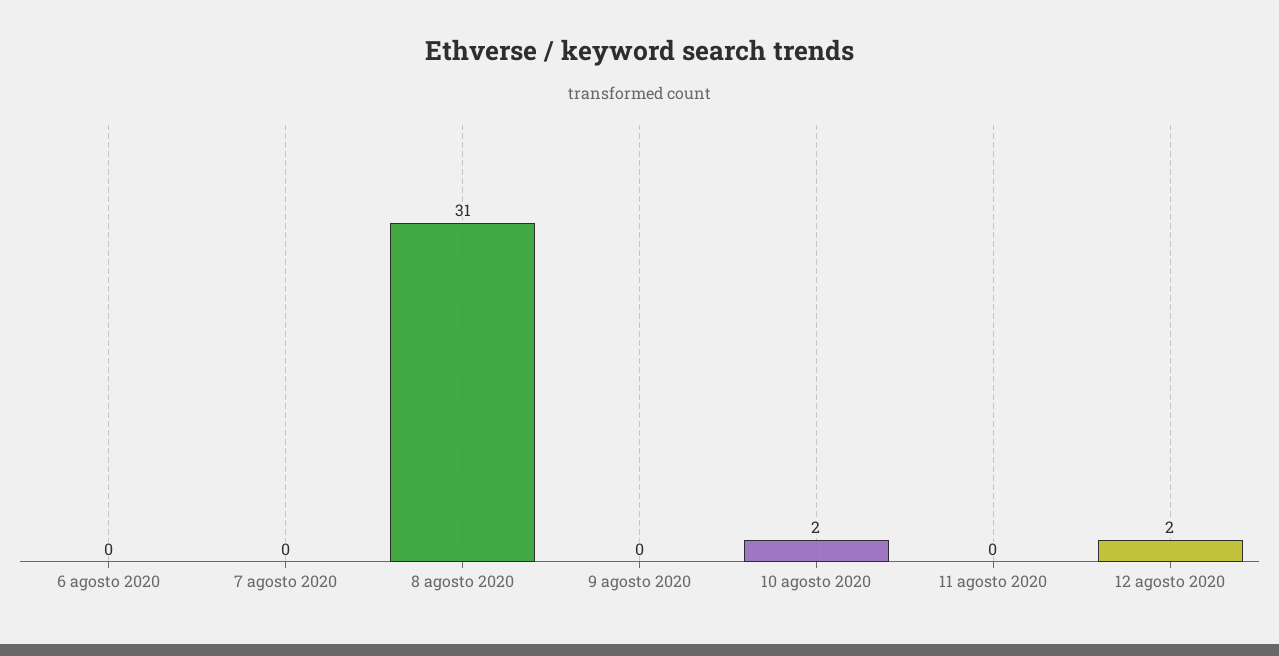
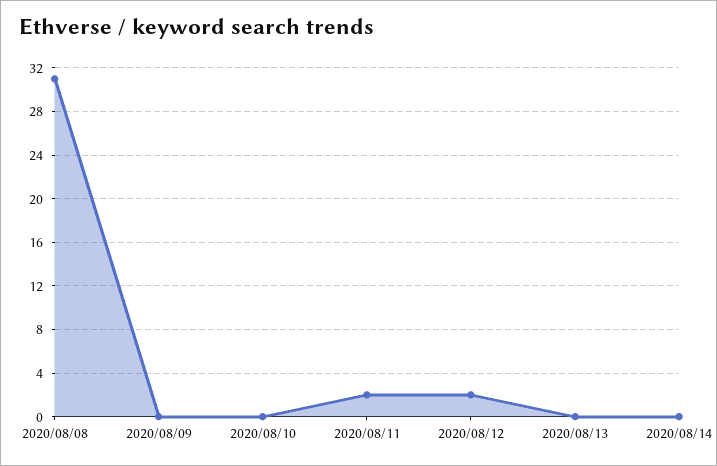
6 agosto 2020: 0 -> none
7 agosto 2020: 0 -> none
10 agosto 2020: 2 -> 0
11 agosto 2020: 0 -> 2
2020/08/13: none -> 0
2020/08/14: none -> 0

